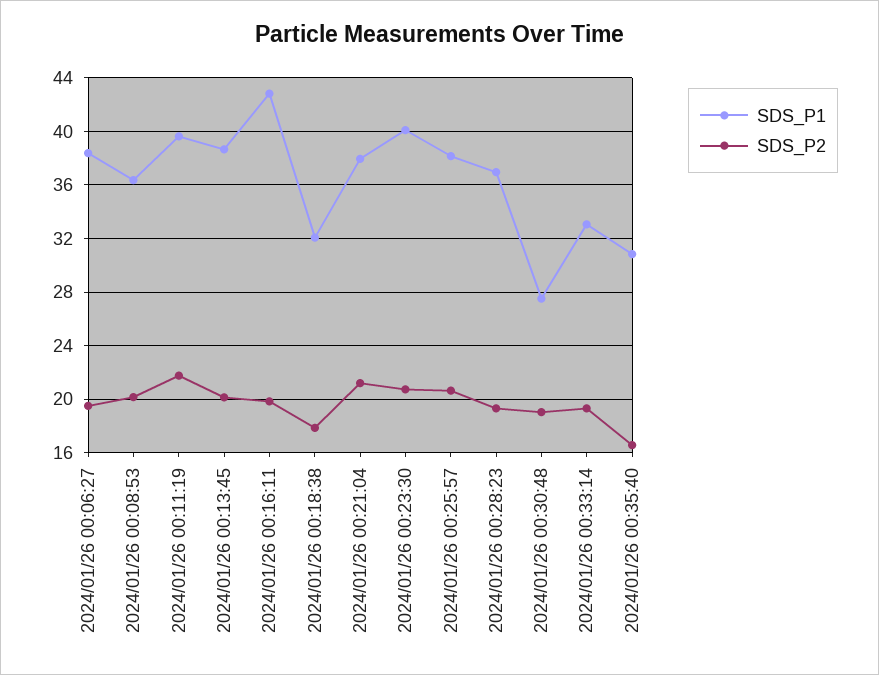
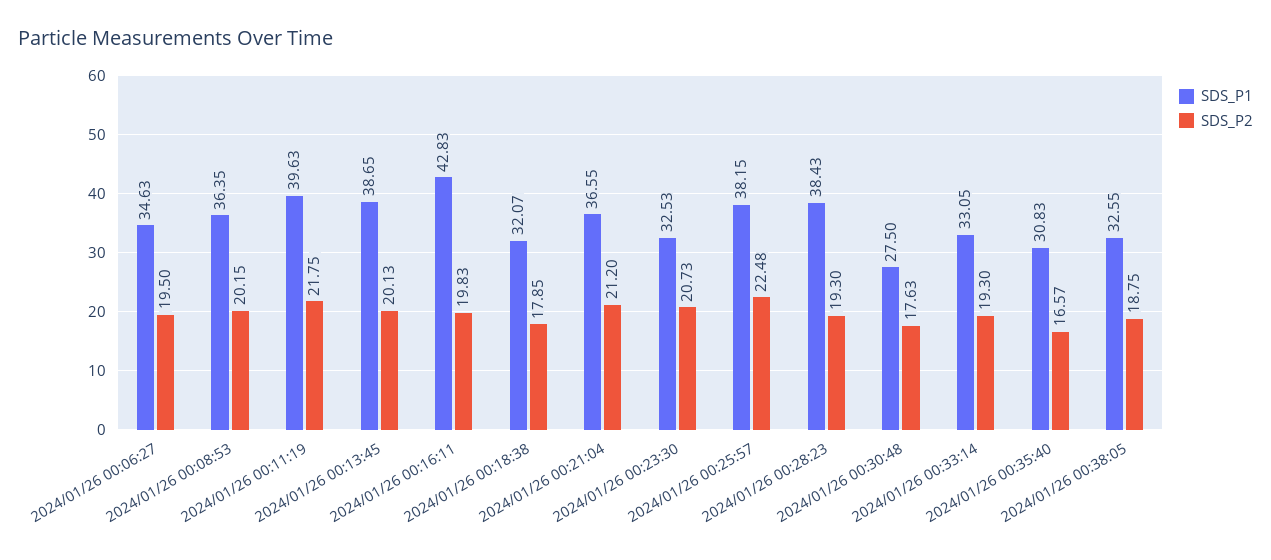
SDS_P1, 2024/01/26 00:06:27: 38.5 -> 34.63
SDS_P1, 2024/01/26 00:21:04: 38 -> 36.55
SDS_P1, 2024/01/26 00:23:30: 40 -> 32.53
SDS_P2, 2024/01/26 00:25:57: 20.5 -> 22.48
SDS_P1, 2024/01/26 00:28:23: 37 -> 38.43
SDS_P2, 2024/01/26 00:30:48: 19 -> 17.63
SDS_P1, 2024/01/26 00:38:05: none -> 32.55
SDS_P2, 2024/01/26 00:38:05: none -> 18.75

